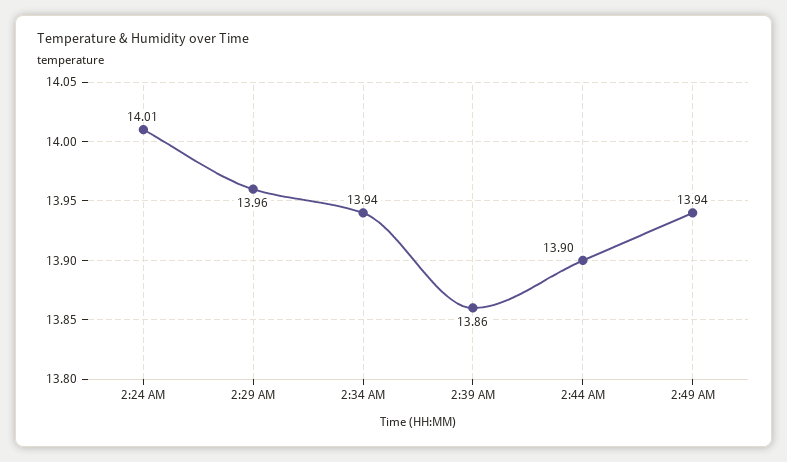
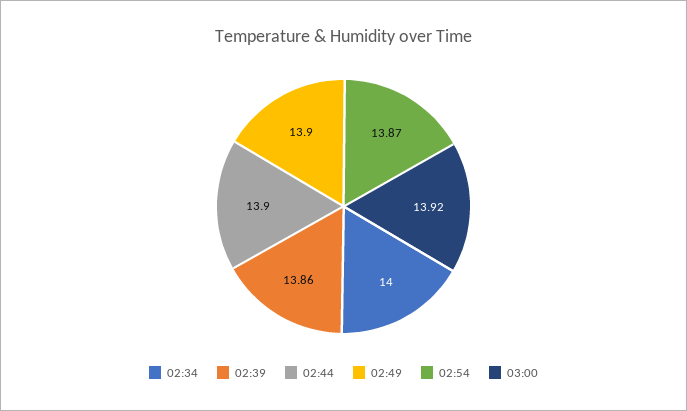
2:24 AM: 14.01 -> none
2:29 AM: 13.96 -> none
2:34 AM: 13.94 -> 14
2:49 AM: 13.94 -> 13.9
02:54: none -> 13.87
03:00: none -> 13.92

